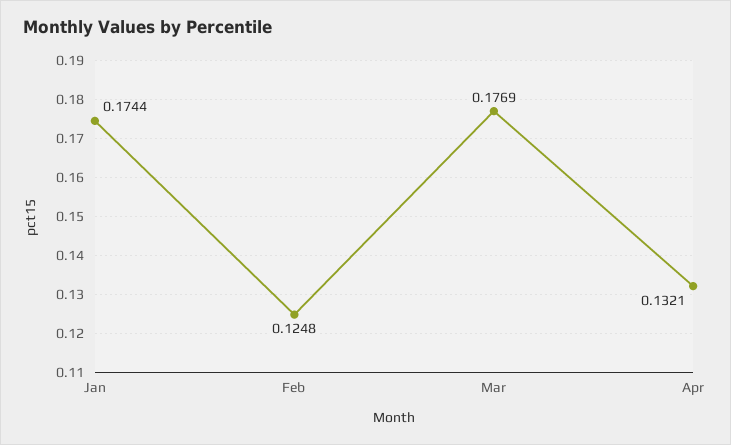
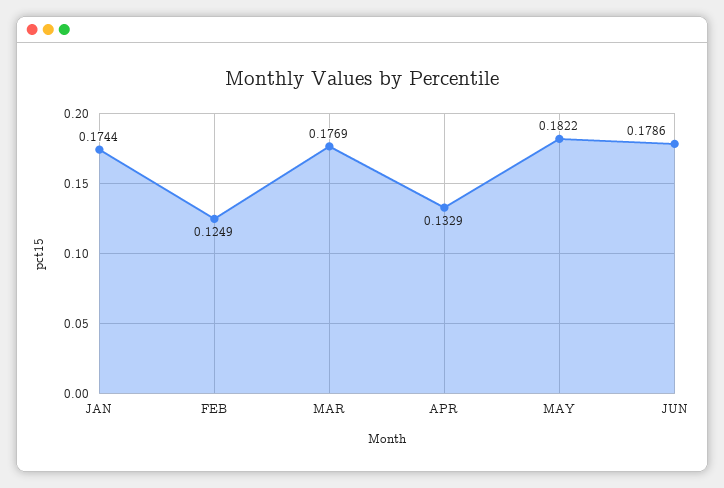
Feb: 0.1248 -> 0.1249
Apr: 0.1321 -> 0.1329
MAY: none -> 0.1822
JUN: none -> 0.1786

